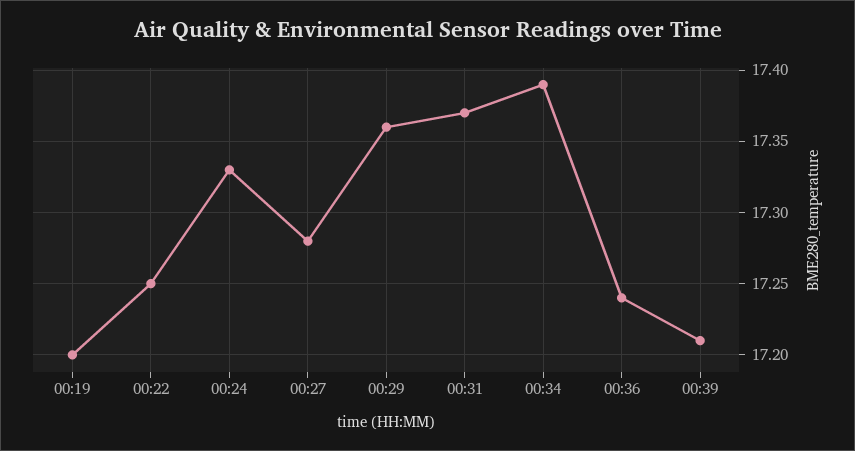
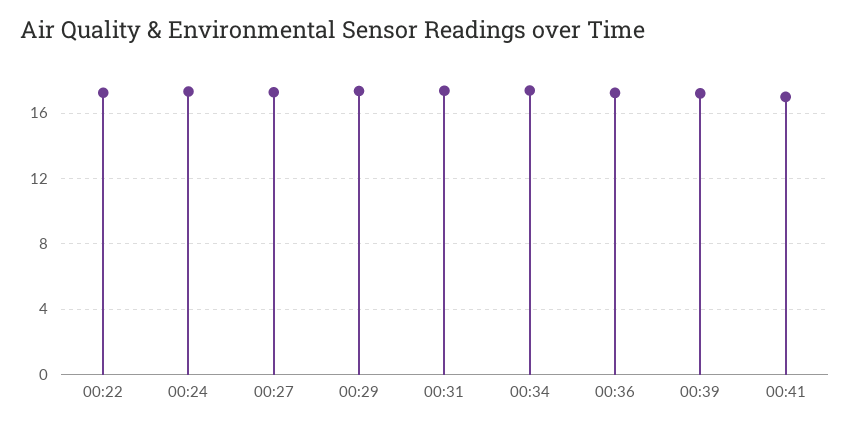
00:19: 17.2 -> none
00:41: none -> 17

